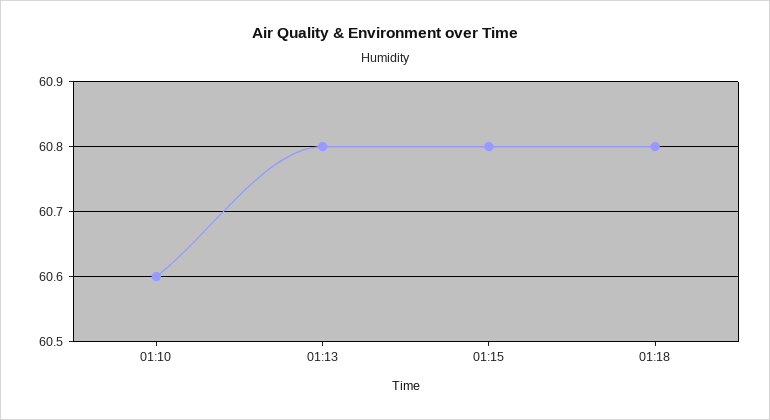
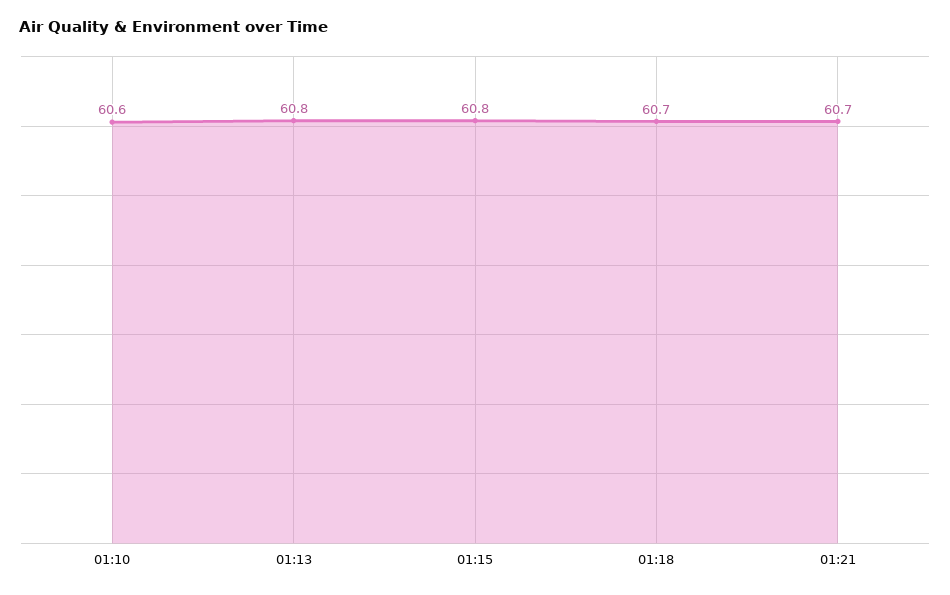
01:18: 60.8 -> 60.7
01:21: none -> 60.7

